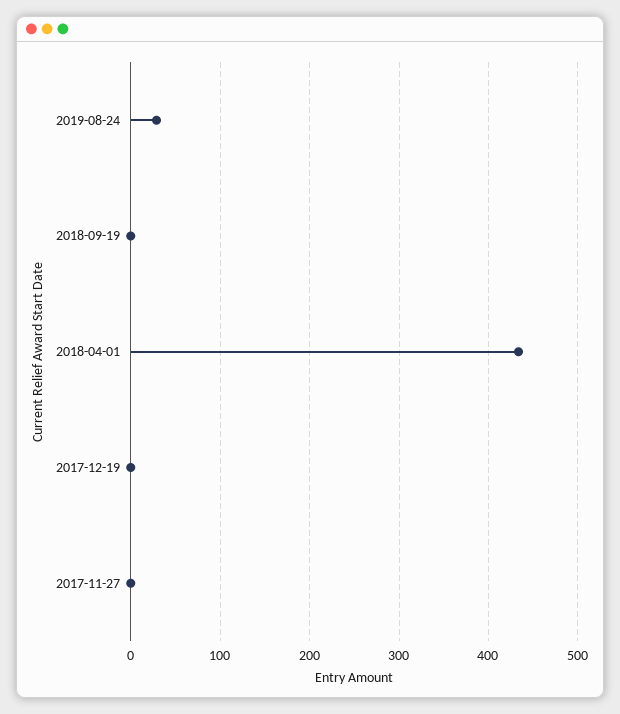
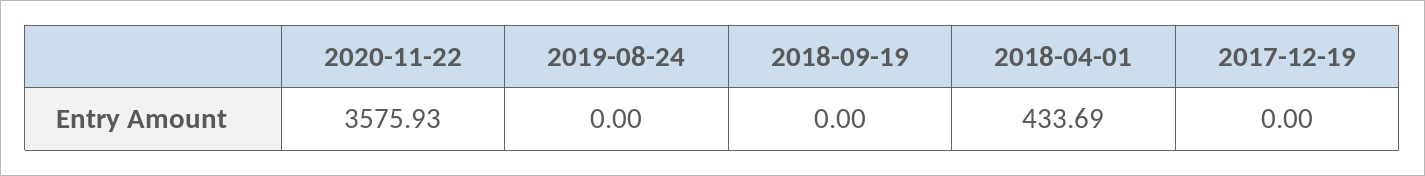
2019-08-24: 30 -> 0
2017-11-27: 0 -> none
2020-11-22: none -> 3575.93

